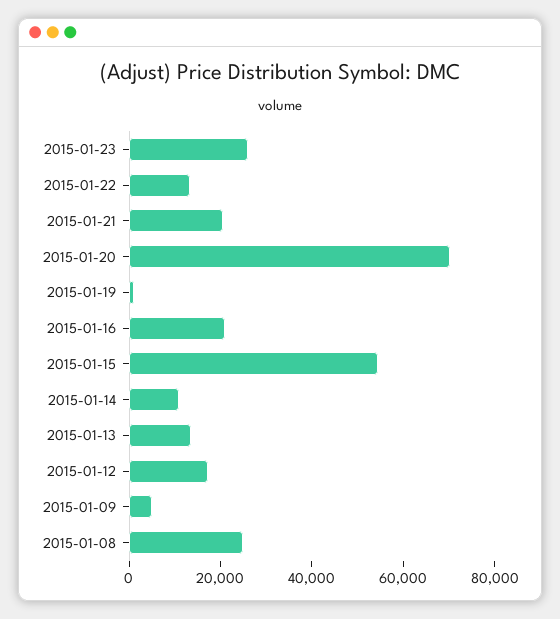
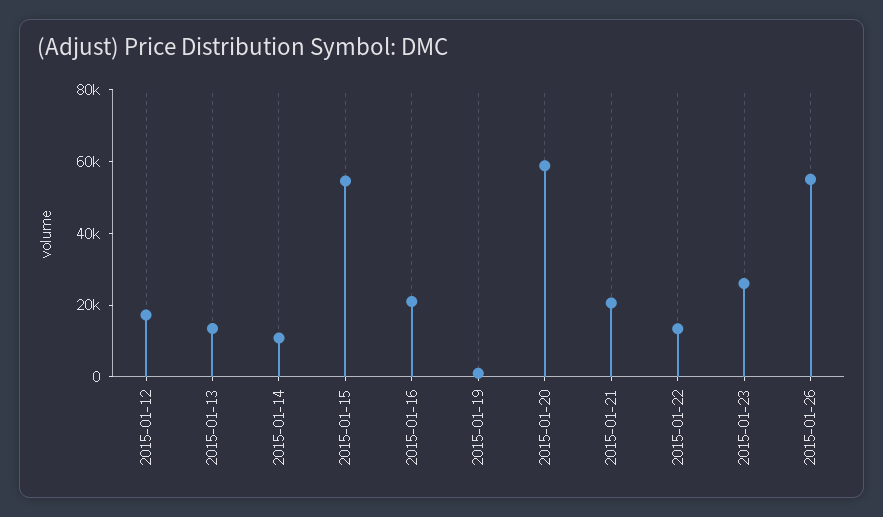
2015-01-20: 70000 -> 60000
2015-01-09: 5000 -> none
2015-01-08: 25000 -> none
2015-01-26: none -> 55000

